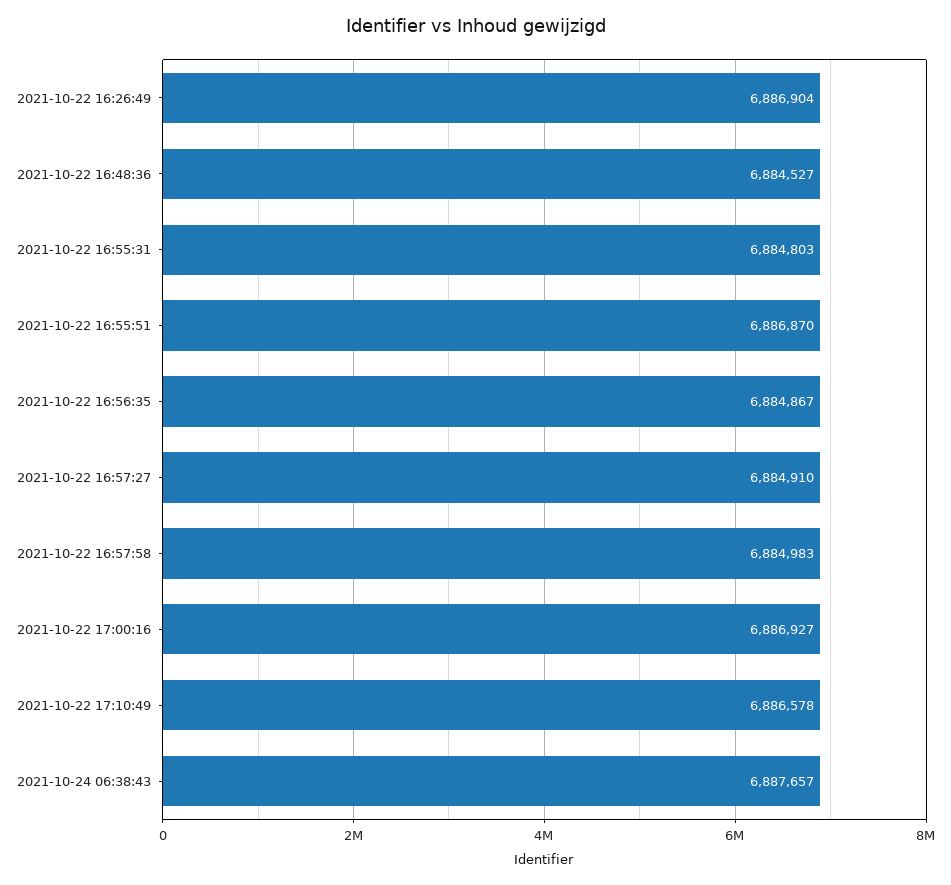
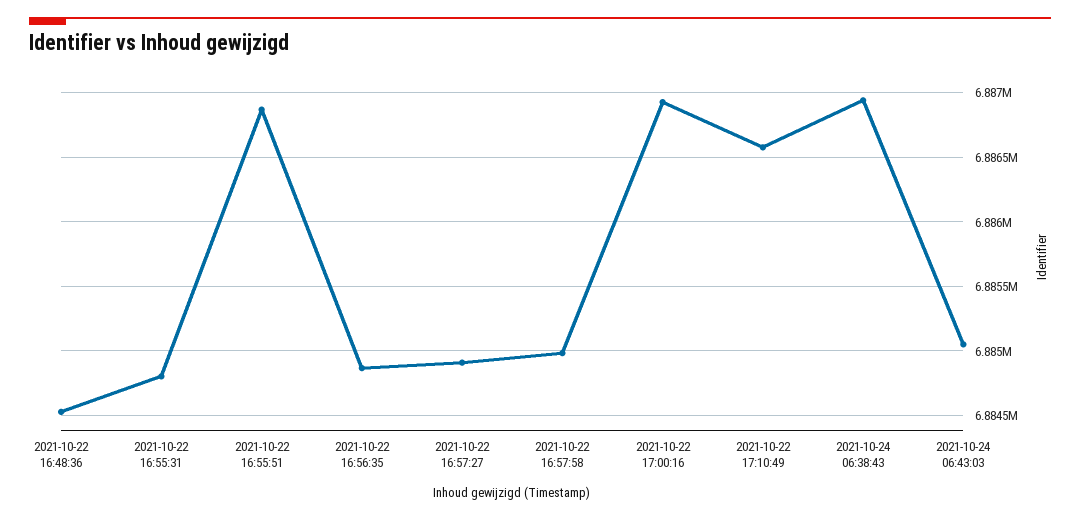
2021-10-22 16:26:49: 6886904 -> none
2021-10-24 06:38:43: 6887657 -> 6886950
2021-10-24 06:43:03: none -> 6885050

